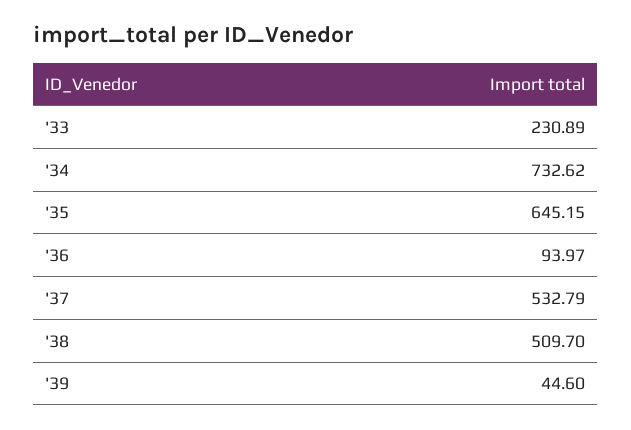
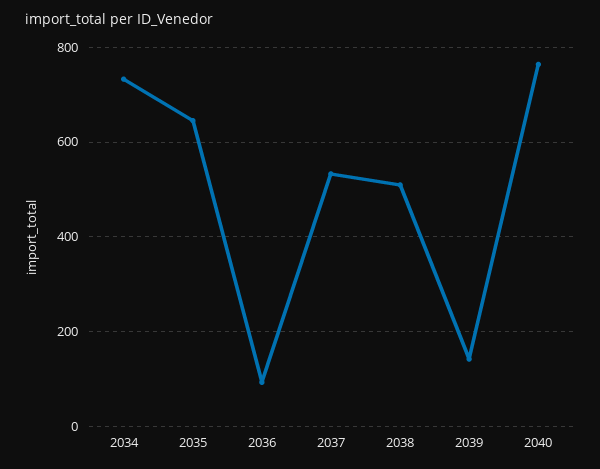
'33: 230.89 -> none
'39: 44.6 -> 140
2040: none -> 760

